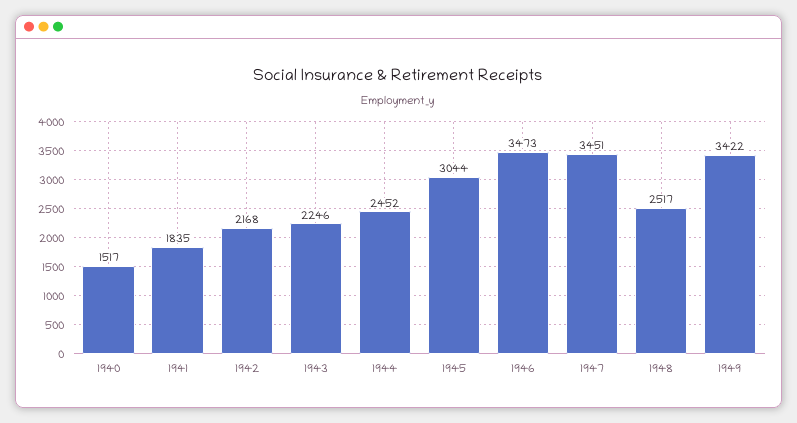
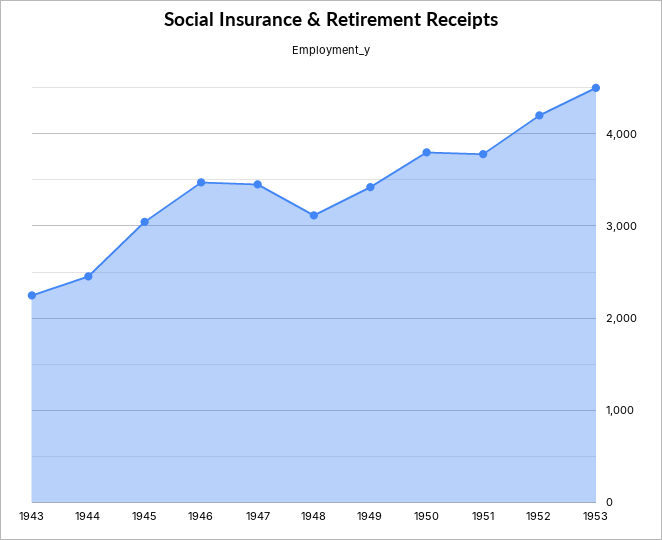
1940: 1517 -> none
1941: 1835 -> none
1942: 2168 -> none
1948: 2517 -> 3100
1950: none -> 3800
1951: none -> 3800
1952: none -> 4200
1953: none -> 4500

